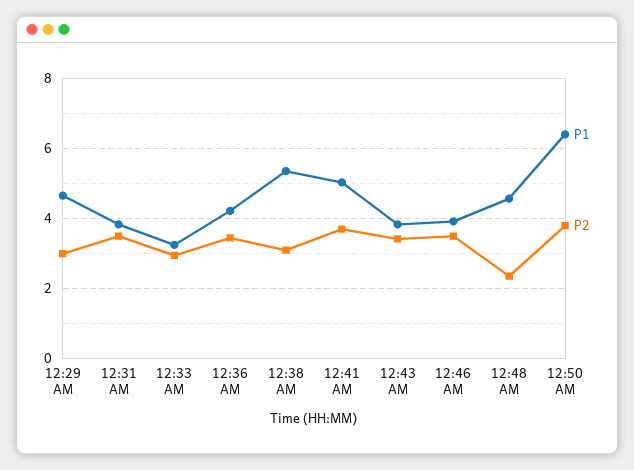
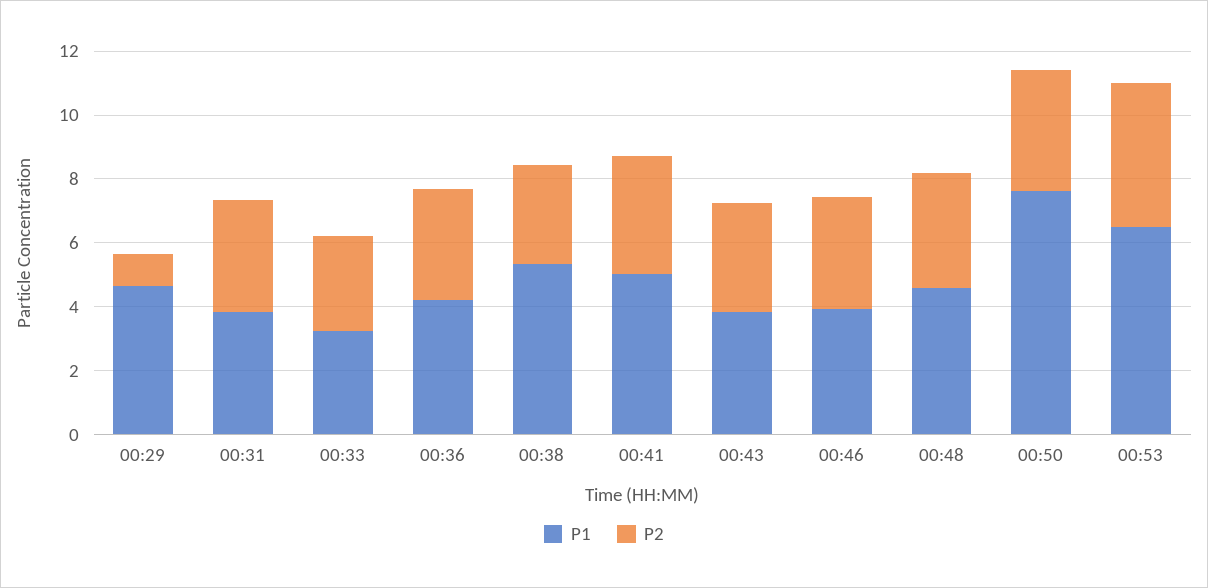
P2, 12:29 AM: 3 -> 1
P2, 12:48 AM: 2.4 -> 3.5
P1, 12:50 AM: 6.4 -> 7.5
P1, 00:53: none -> 6.5
P2, 00:53: none -> 4.5

